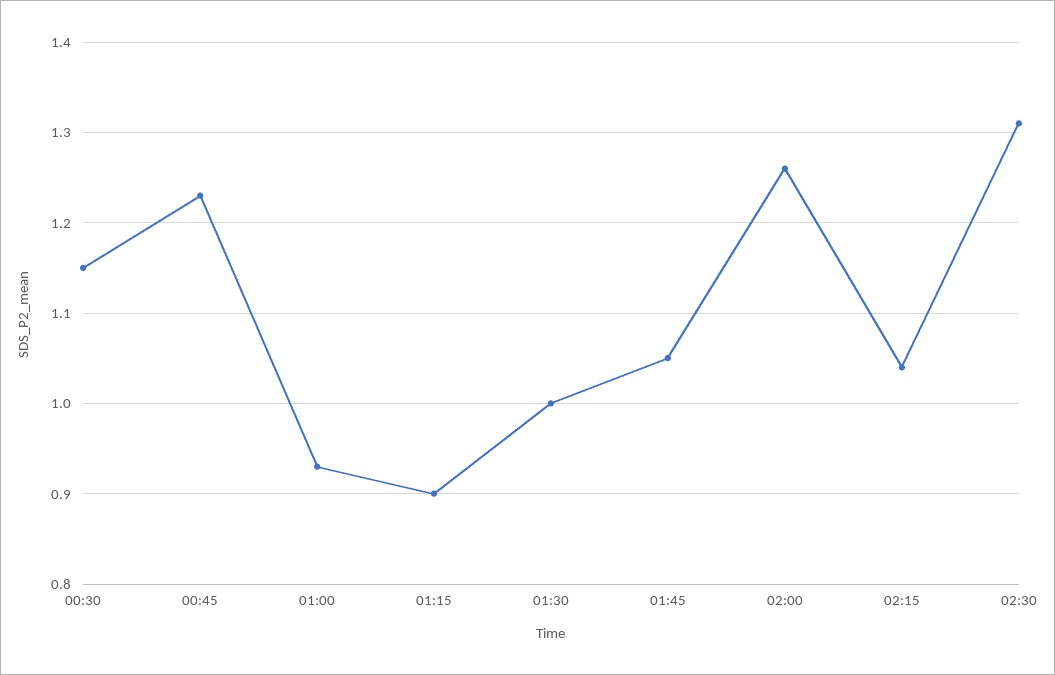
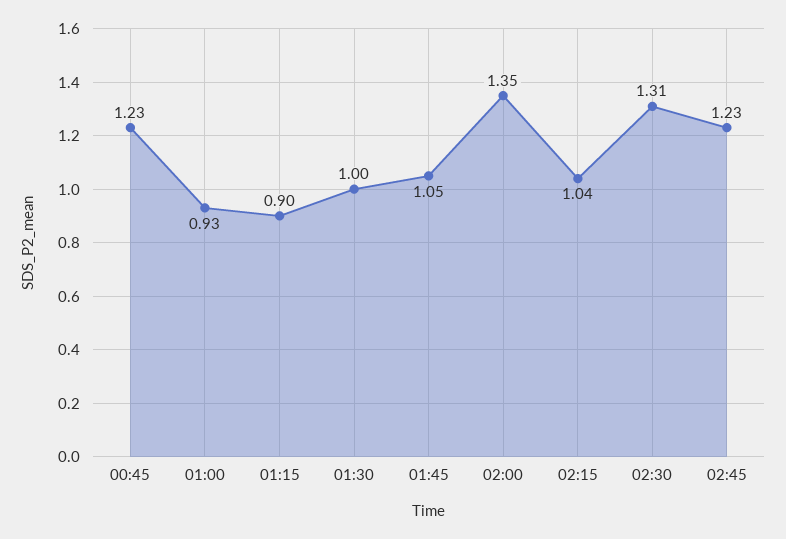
00:30: 1.15 -> none
02:00: 1.26 -> 1.35
02:45: none -> 1.23

